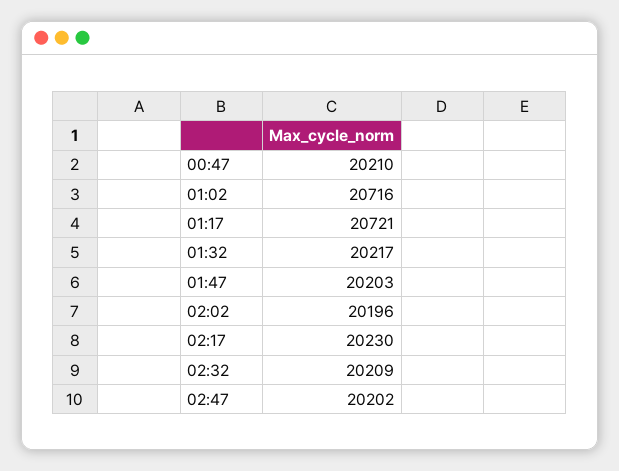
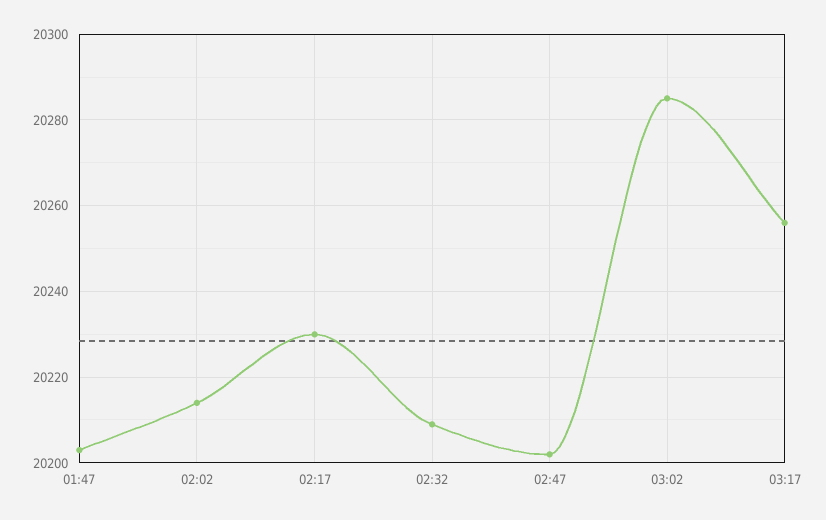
00:47: 20210 -> none
01:02: 20716 -> none
01:17: 20721 -> none
01:32: 20217 -> none
02:02: 20196 -> 20215
03:02: none -> 20285
03:17: none -> 20255

